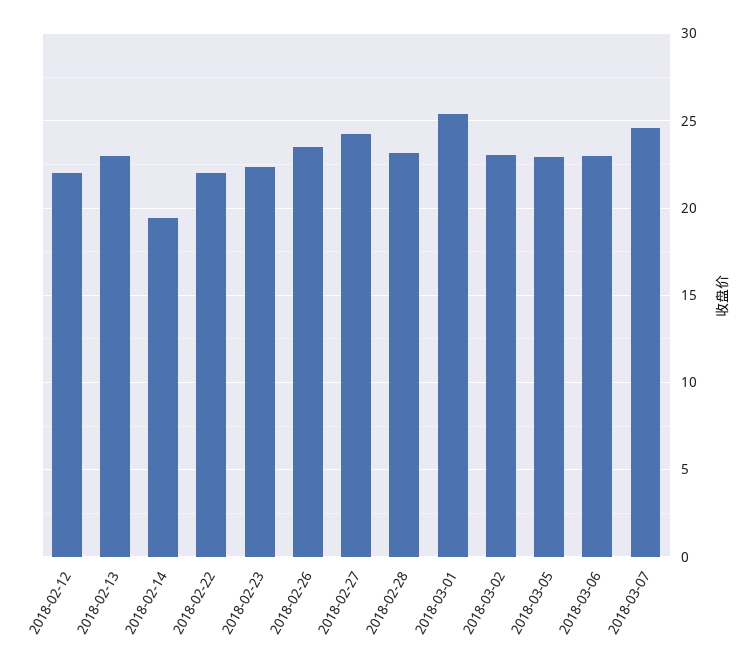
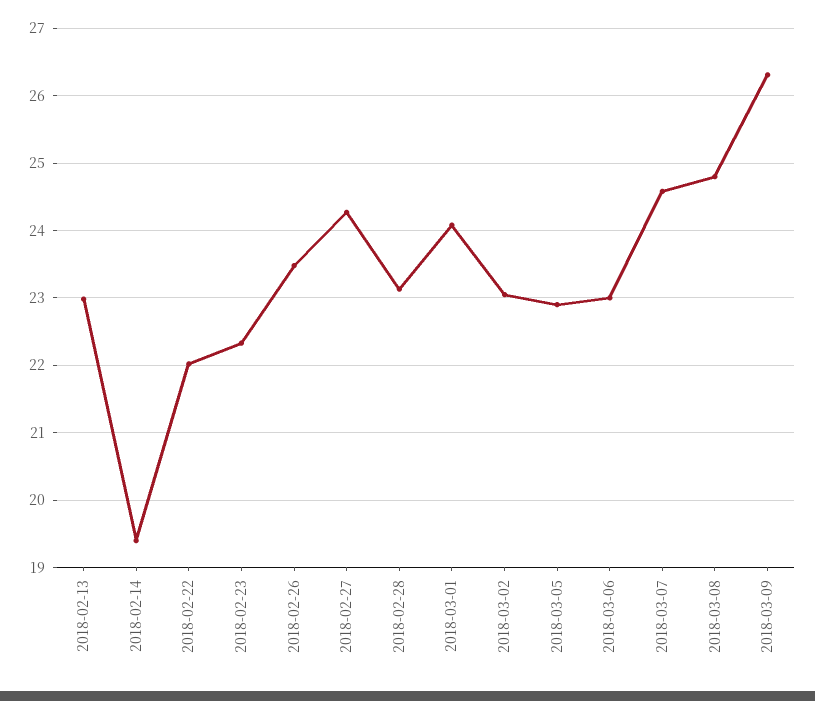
2018-02-12: 22 -> none
2018-03-01: 25.5 -> 24.1
2018-03-08: none -> 24.8
2018-03-09: none -> 26.3

